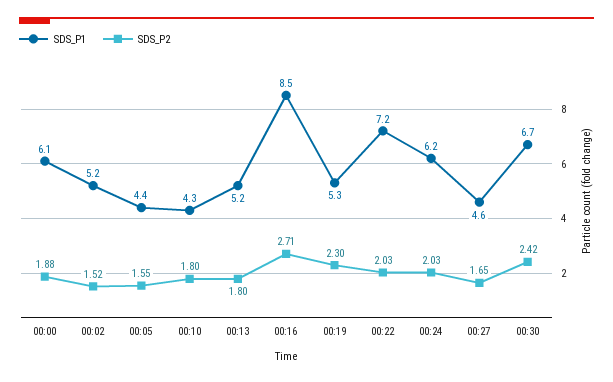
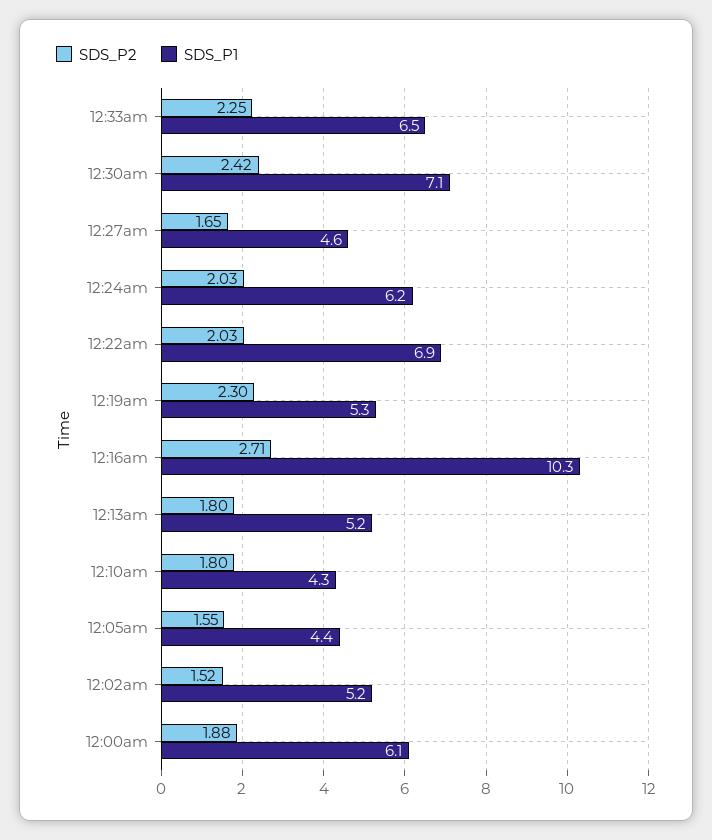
SDS_P1, 00:16: 8.5 -> 10.3
SDS_P1, 00:22: 7.2 -> 6.9
SDS_P1, 00:30: 6.7 -> 7.1
SDS_P2, 12:33am: none -> 2.25
SDS_P1, 12:33am: none -> 6.5

